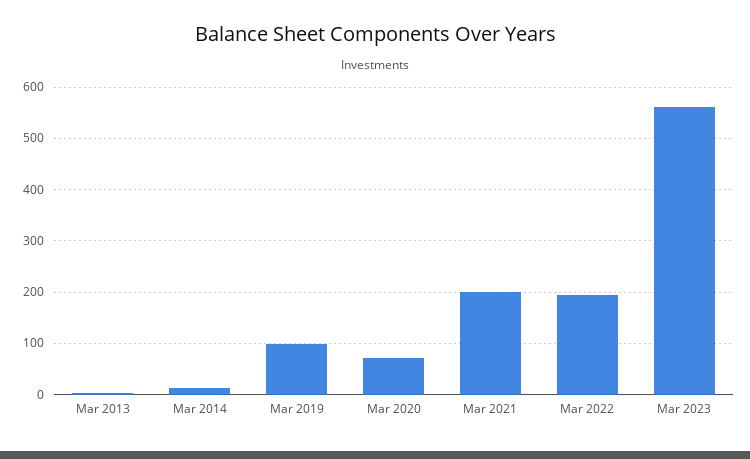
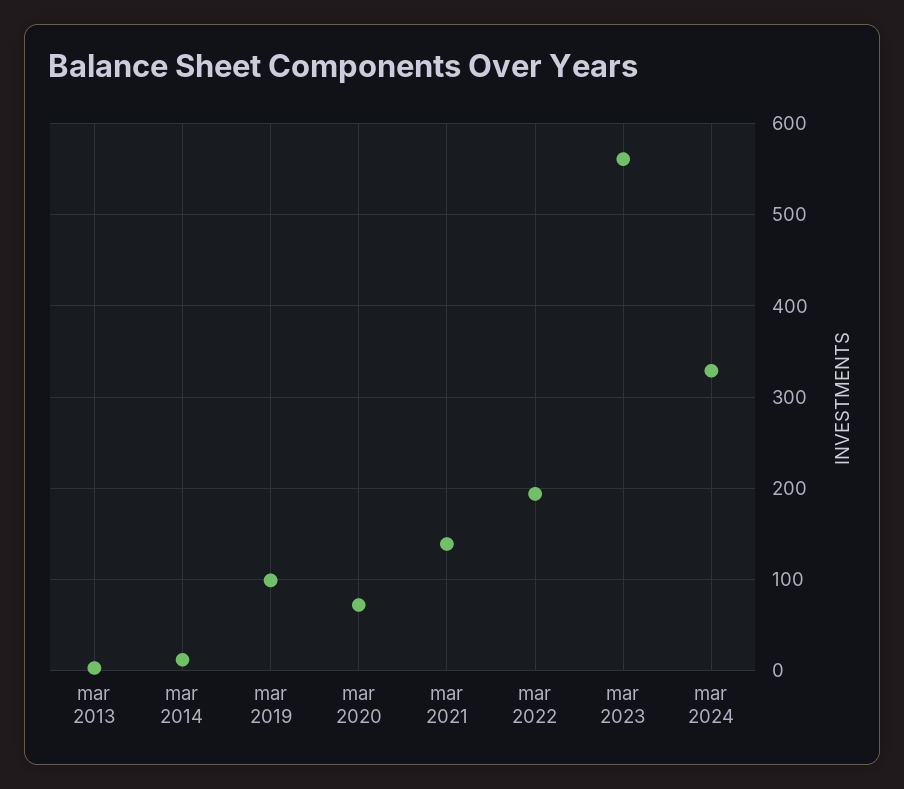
Mar 2021: 200 -> 140
mar 2024: none -> 330

